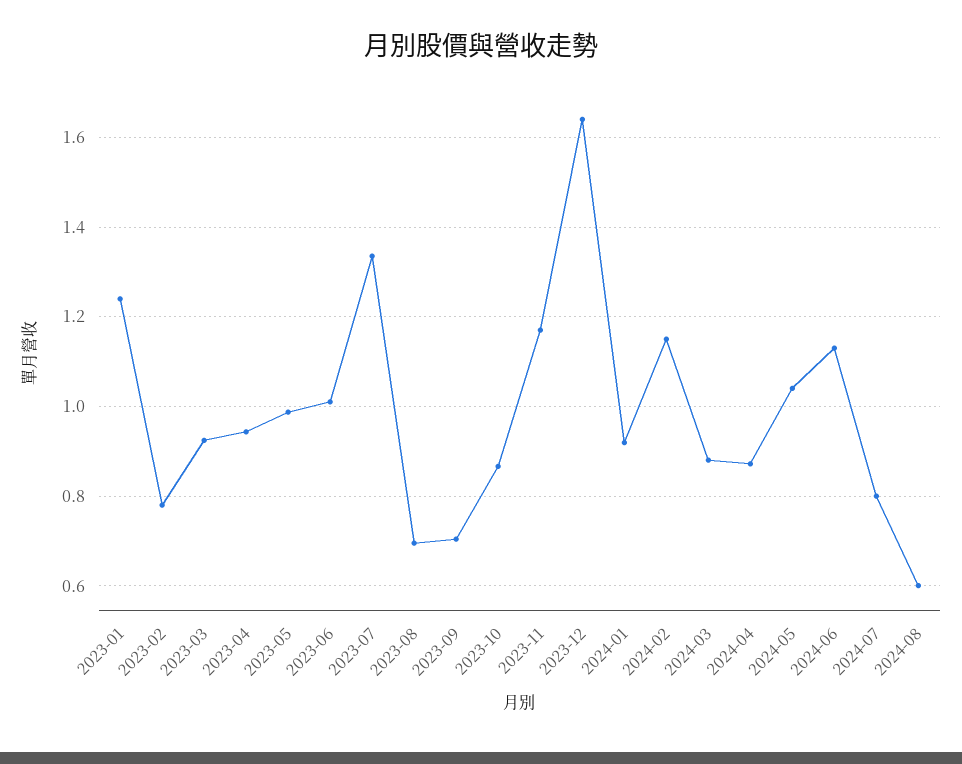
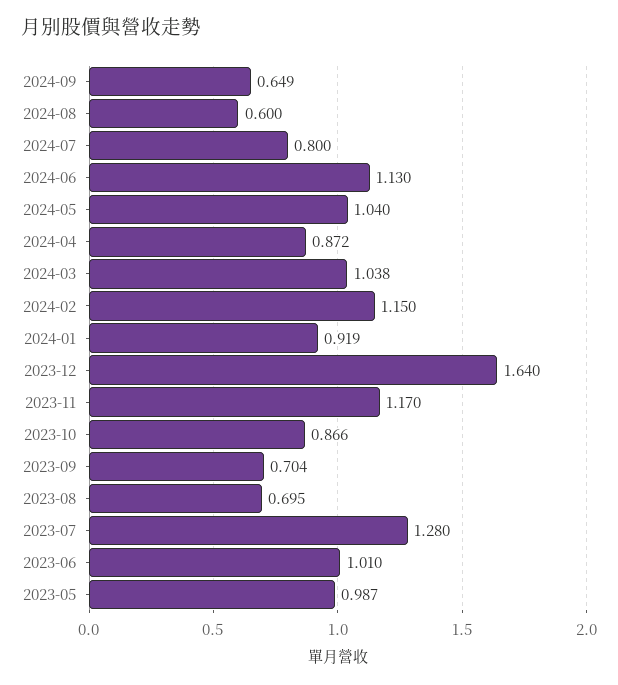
2023-01: 1.24 -> none
2023-02: 0.78 -> none
2023-03: 0.92 -> none
2023-04: 0.94 -> none
2023-07: 1.34 -> 1.28
2024-03: 0.88 -> 1.038
2024-09: none -> 0.649

